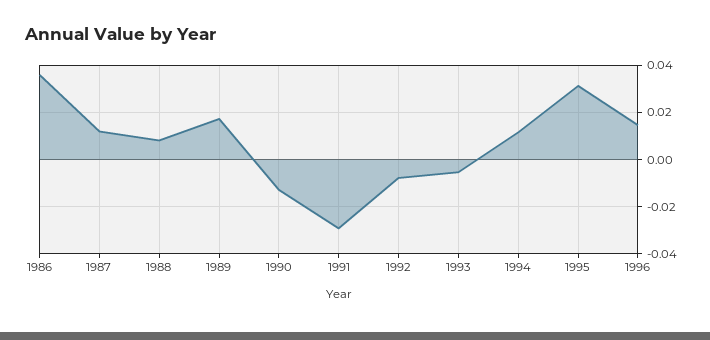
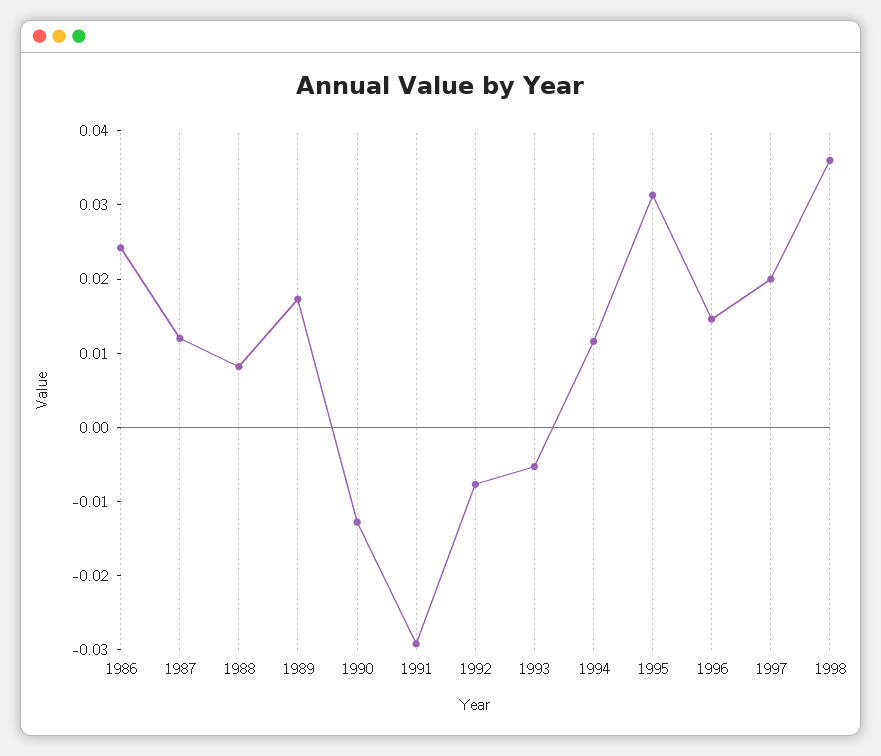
1986: 0.035 -> 0.024
1997: none -> 0.02
1998: none -> 0.036

